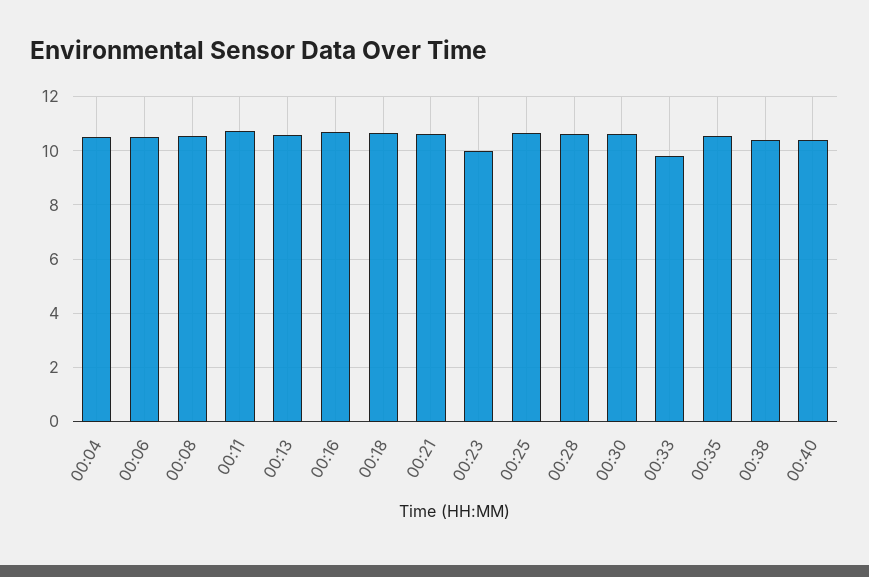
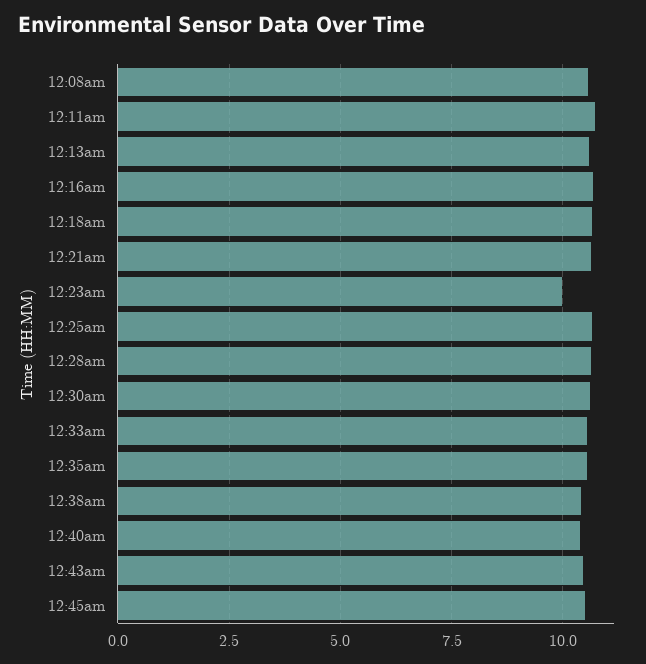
00:04: 10.5 -> none
00:06: 10.5 -> none
00:33: 9.75 -> 10.5
12:43am: none -> 10.5
12:45am: none -> 10.5

